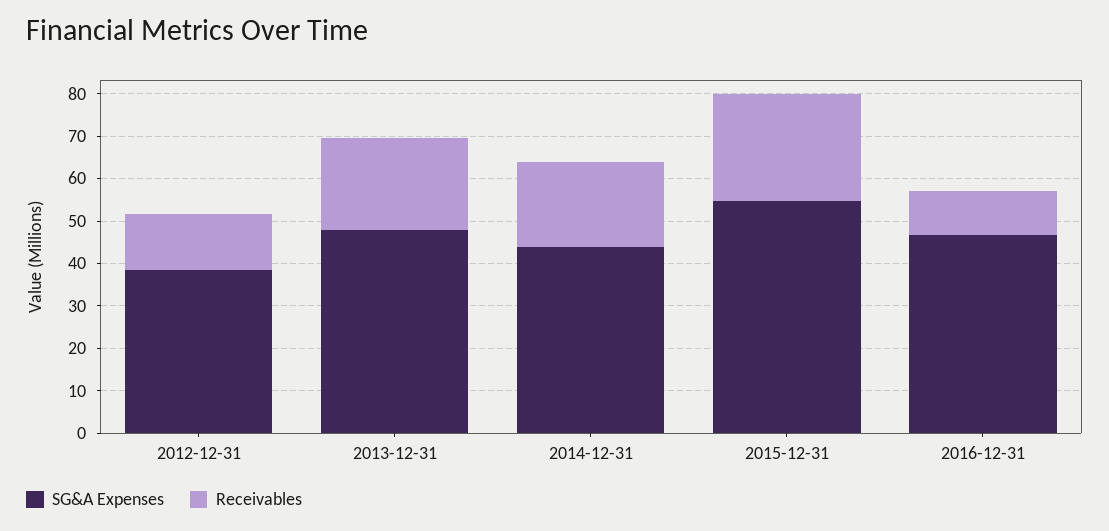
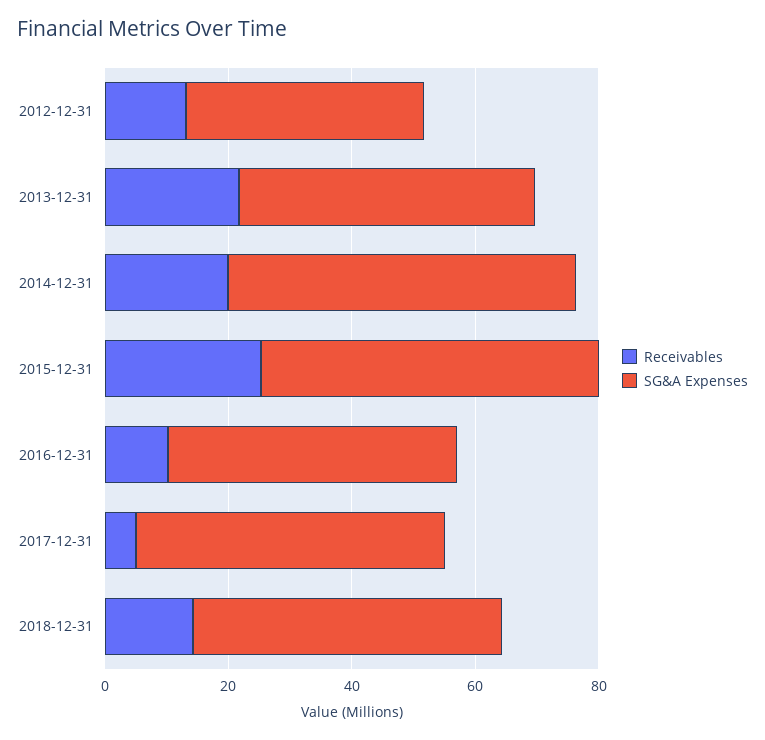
SG&A Expenses, 2014-12-31: 44 -> 55
Receivables, 2017-12-31: none -> 5
SG&A Expenses, 2017-12-31: none -> 50
Receivables, 2018-12-31: none -> 15
SG&A Expenses, 2018-12-31: none -> 50

